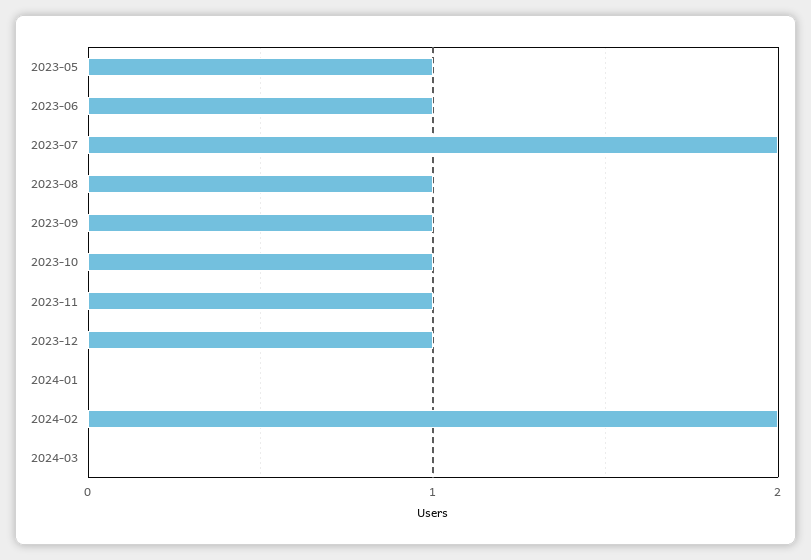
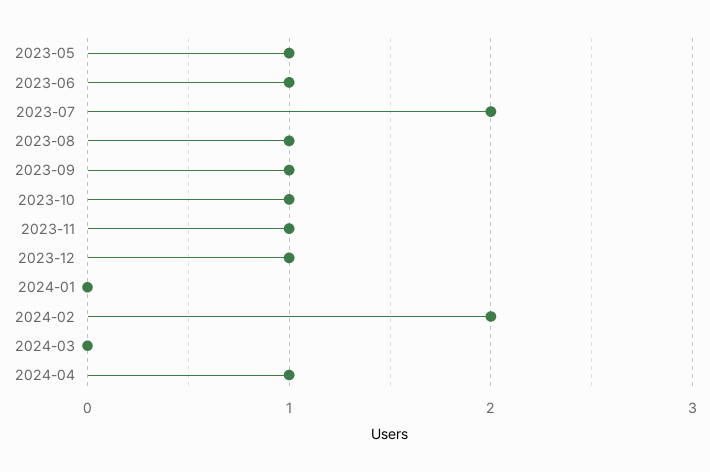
2024-04: none -> 1

